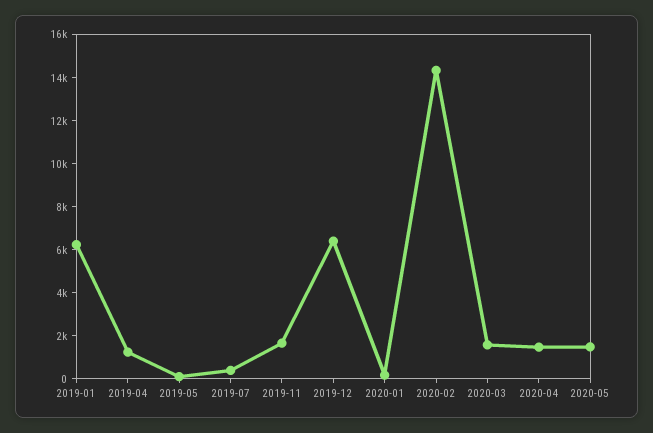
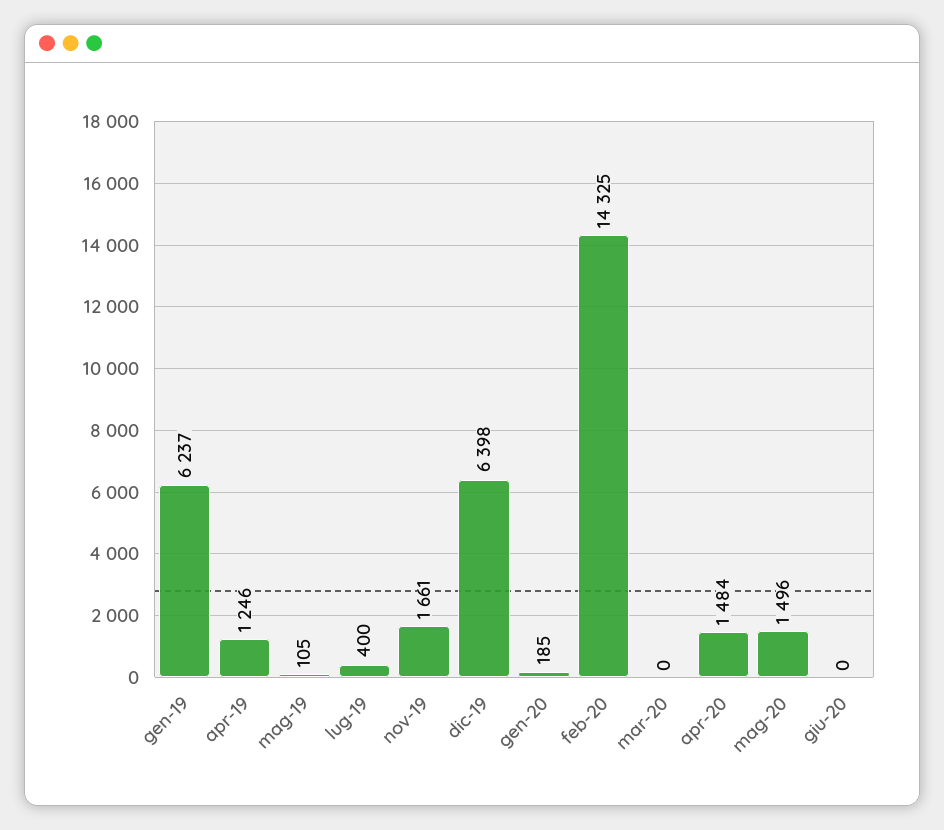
2020-03: 1500 -> 0
giu-20: none -> 0

